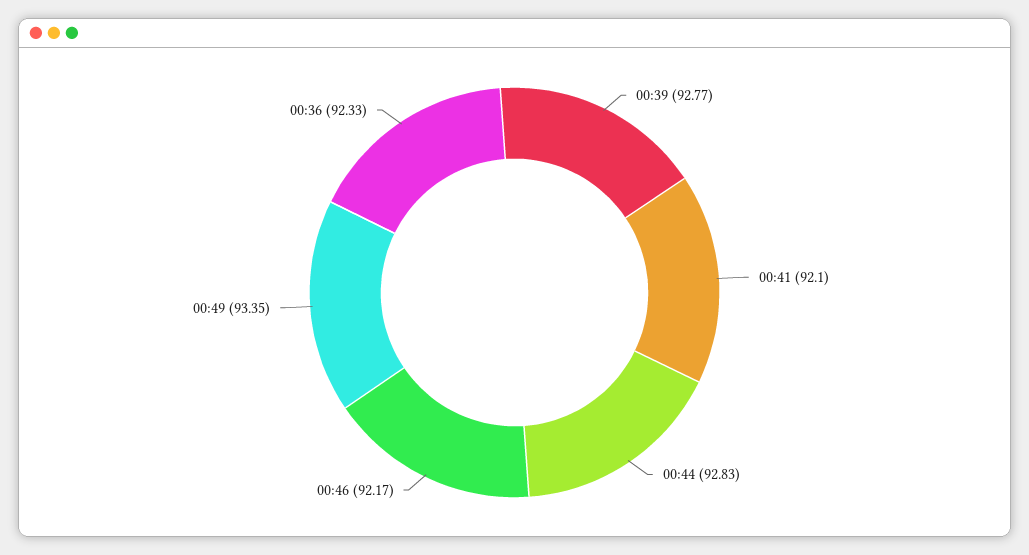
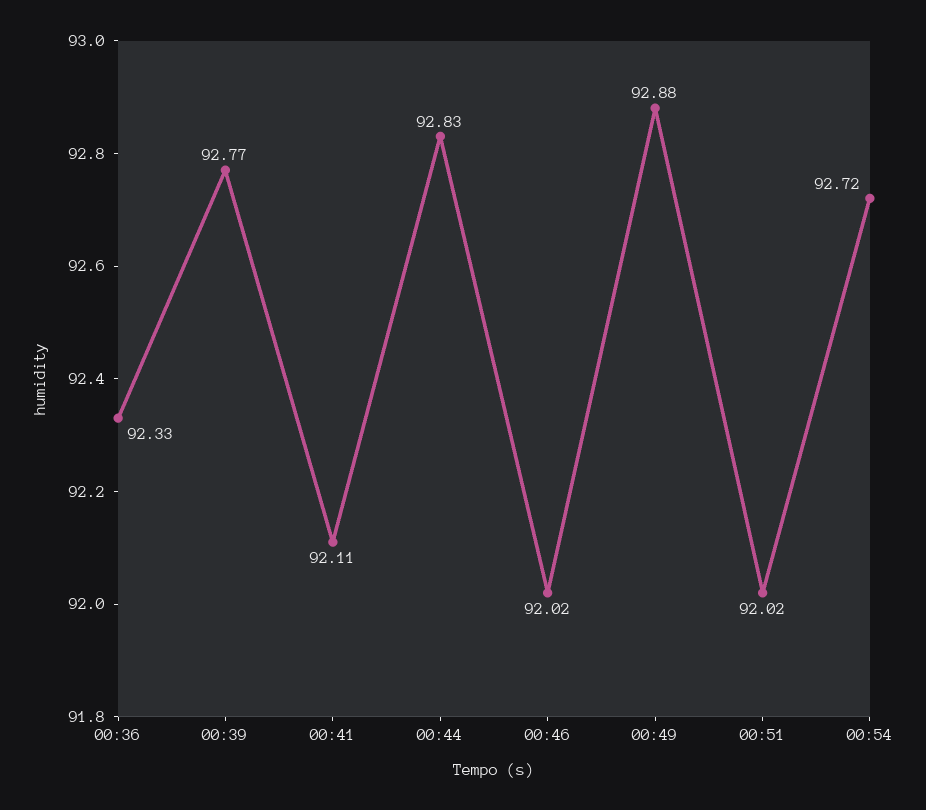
00:41: 92.1 -> 92.11
00:46: 92.17 -> 92.02
00:49: 93.35 -> 92.88
00:51: none -> 92.02
00:54: none -> 92.72

